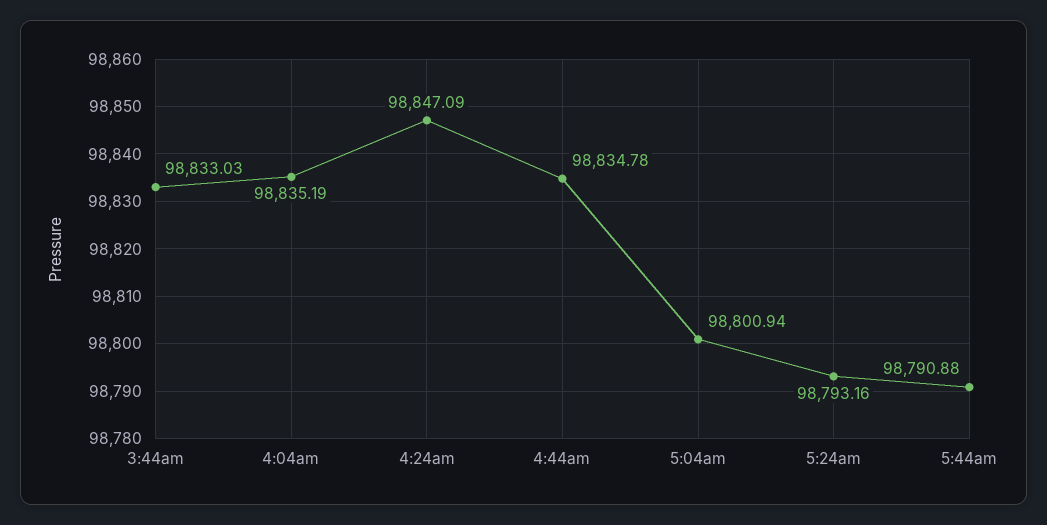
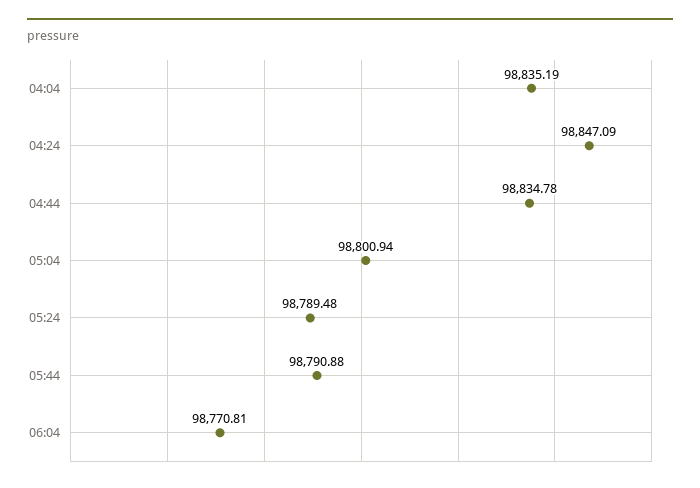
3:44am: 98833.03 -> none
5:24am: 98793.16 -> 98789.48
06:04: none -> 98770.81

